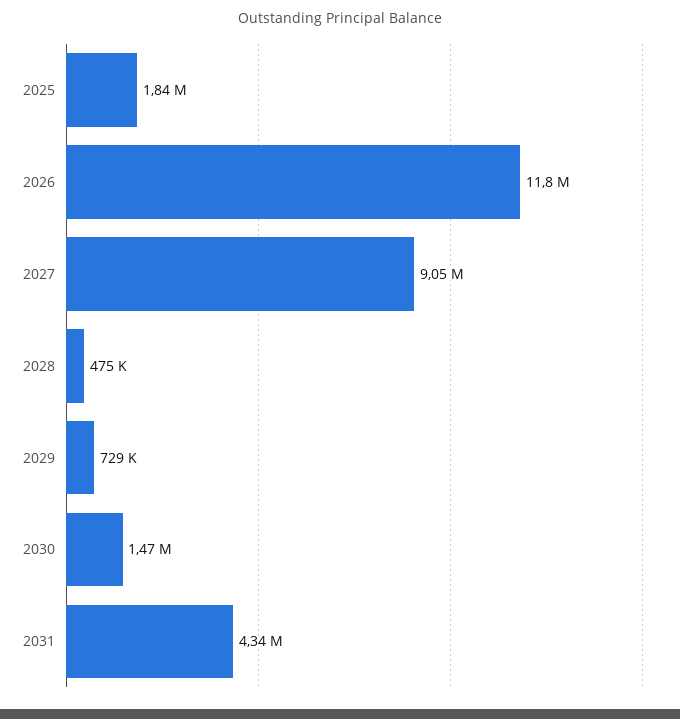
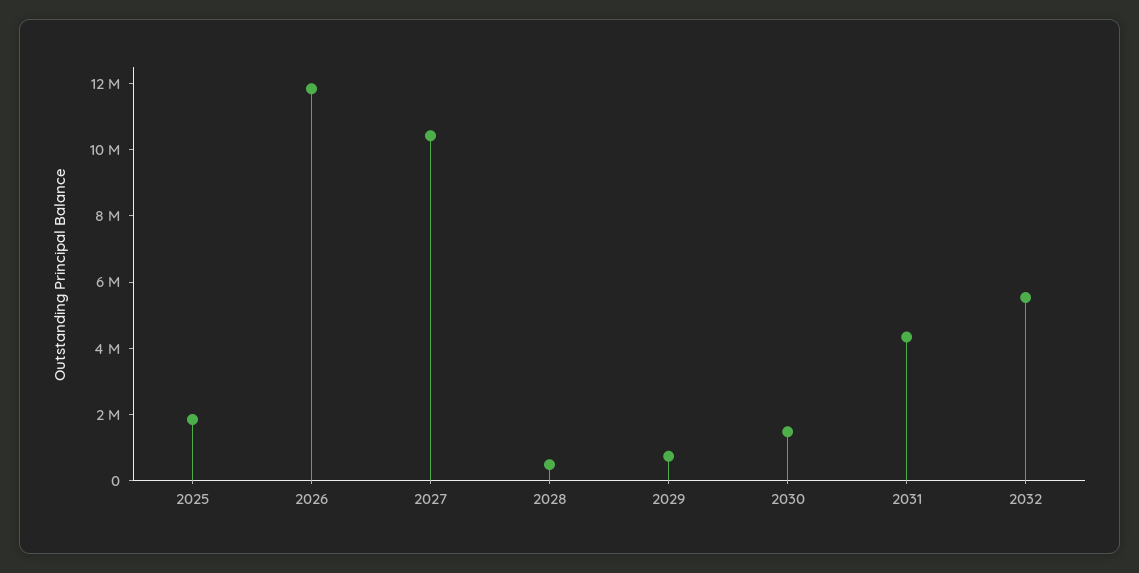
2027: 9050000 -> 10500000
2032: none -> 5500000

